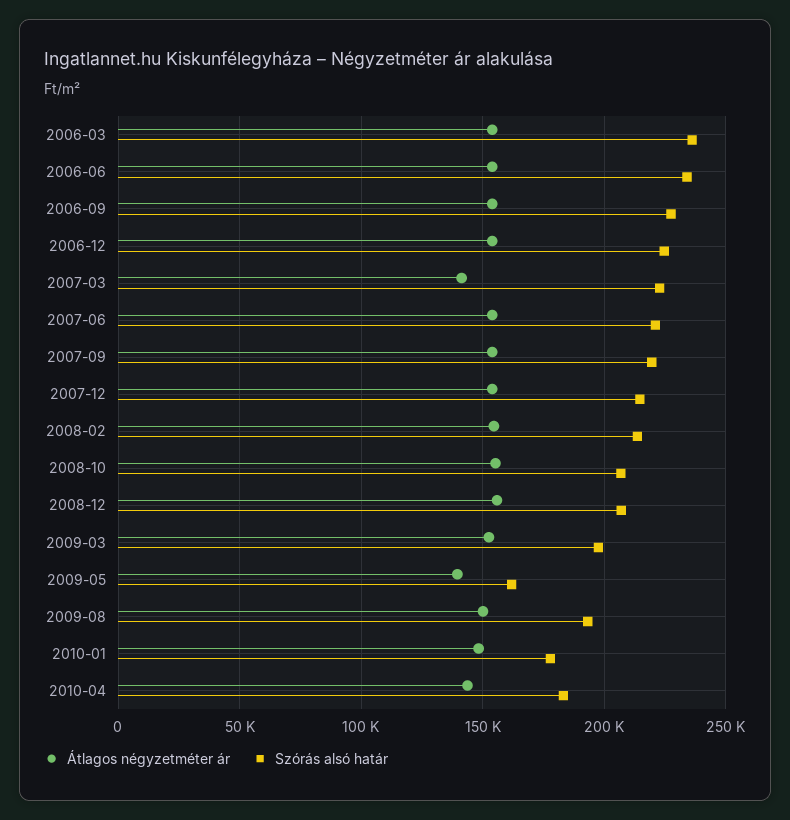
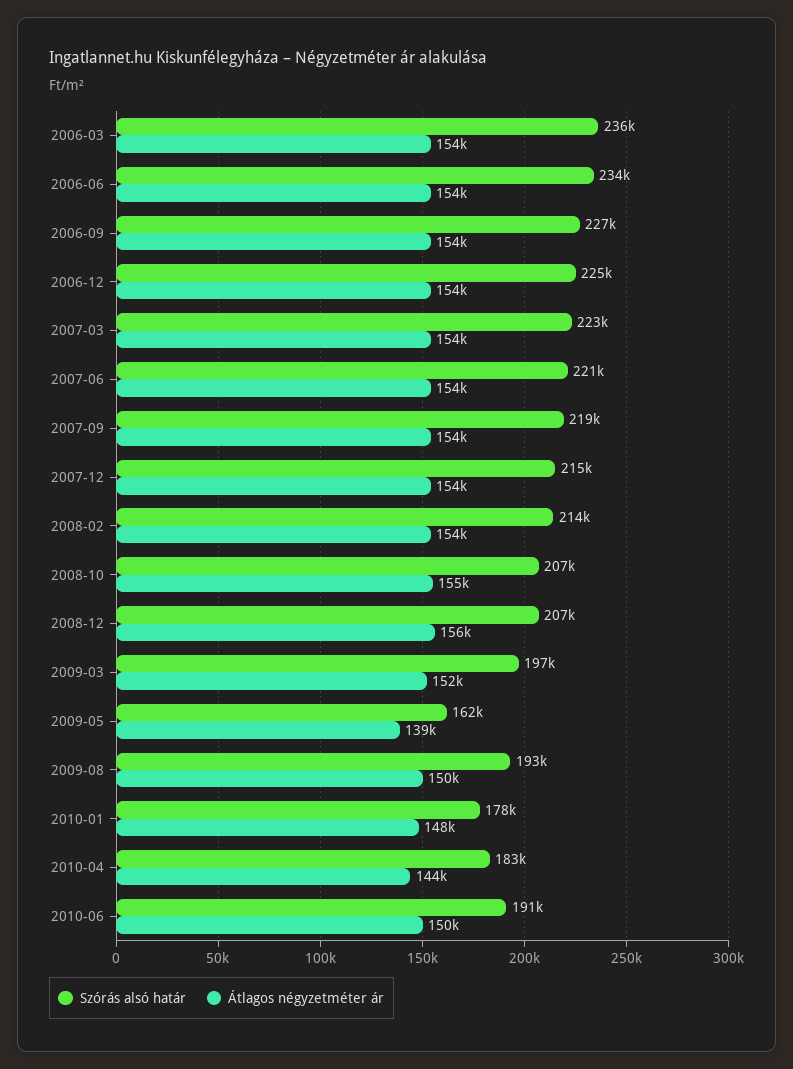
Átlagos négyzetméter ár, 2007-03: 140000 -> 154000
Szórás alsó határ, 2010-06: none -> 191000
Átlagos négyzetméter ár, 2010-06: none -> 150000

